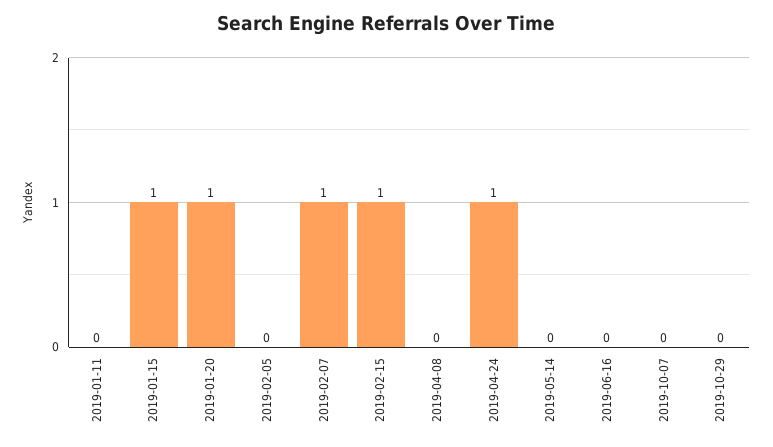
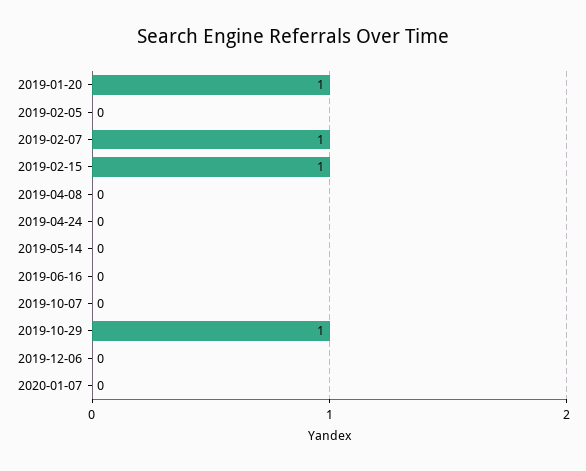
2019-01-11: 0 -> none
2019-01-15: 1 -> none
2019-04-24: 1 -> 0
2019-10-29: 0 -> 1
2019-12-06: none -> 0
2020-01-07: none -> 0

